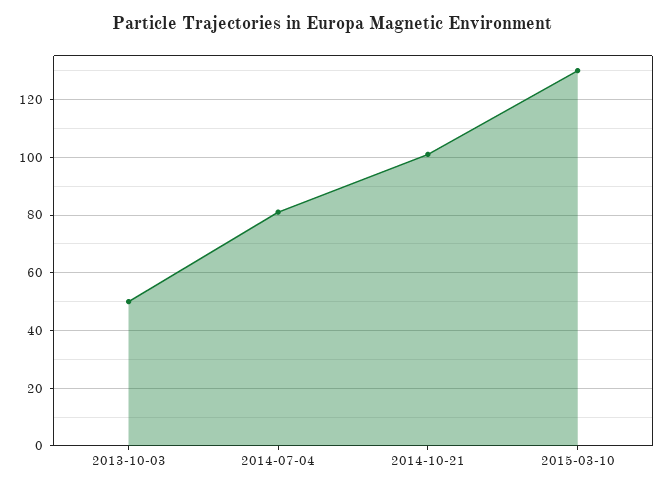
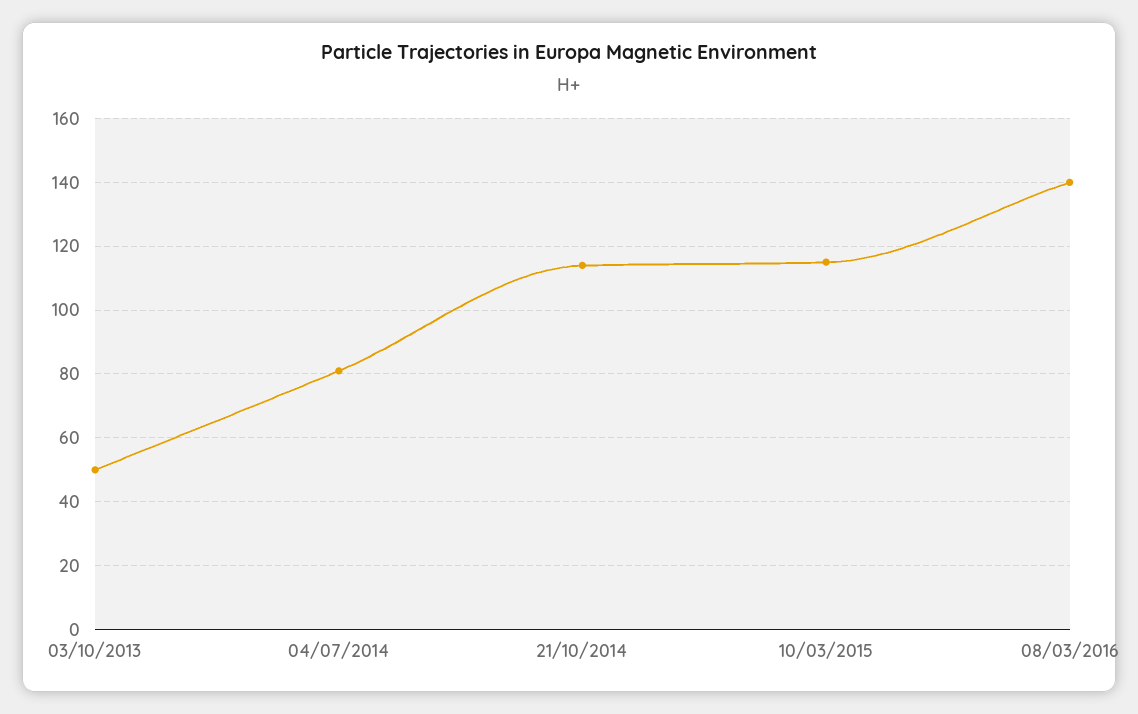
2014-10-21: 100 -> 115
2015-03-10: 130 -> 115
08/03/2016: none -> 140

